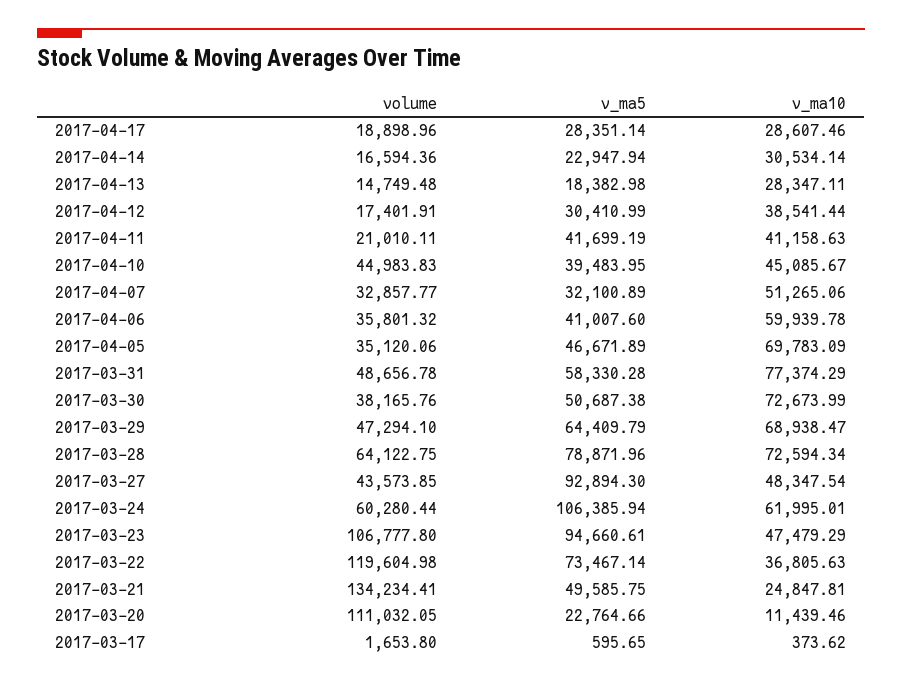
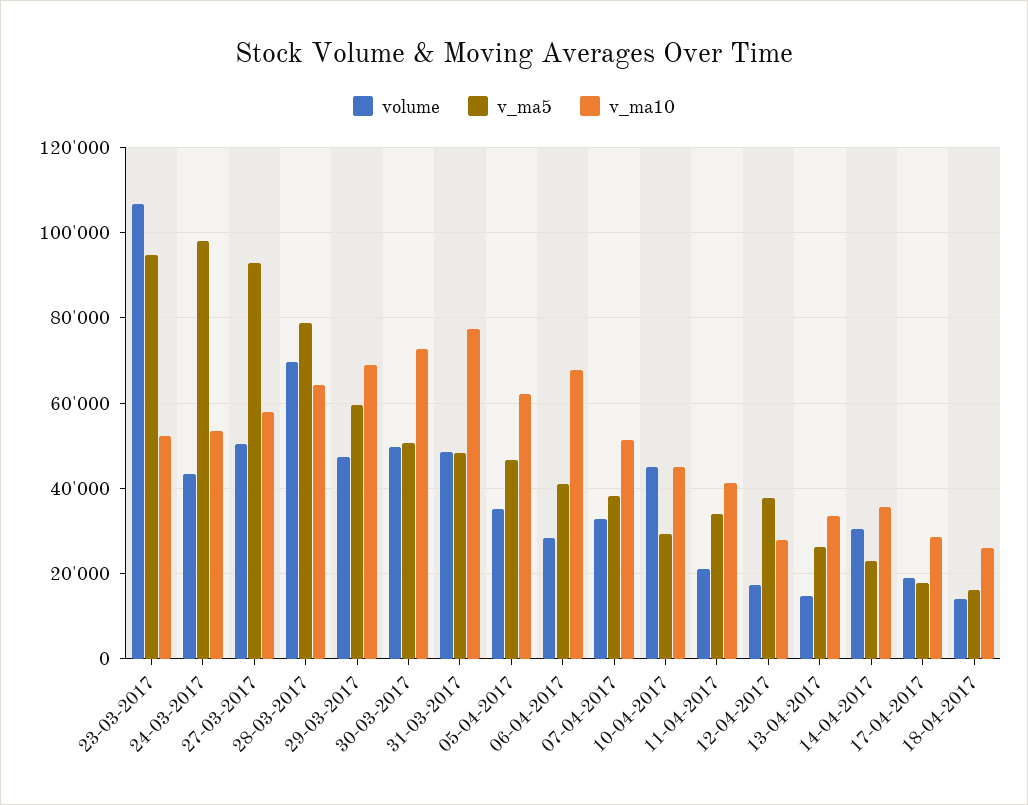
v_ma5, 2017-04-17: 28351.14 -> 18000
volume, 2017-04-14: 16594.36 -> 30000
v_ma10, 2017-04-14: 30534.14 -> 36000
v_ma5, 2017-04-13: 18382.98 -> 26000
v_ma10, 2017-04-13: 28347.11 -> 34000
v_ma5, 2017-04-12: 30410.99 -> 38000
v_ma10, 2017-04-12: 38541.44 -> 28000
v_ma5, 2017-04-11: 41699.19 -> 34000
v_ma5, 2017-04-10: 39483.95 -> 30000
v_ma5, 2017-04-07: 32100.89 -> 38000
volume, 2017-04-06: 35801.32 -> 28000
v_ma10, 2017-04-06: 59939.78 -> 68000
v_ma10, 2017-04-05: 69783.09 -> 62000
v_ma5, 2017-03-31: 58330.28 -> 48000
volume, 2017-03-30: 38165.76 -> 50000
v_ma5, 2017-03-29: 64409.79 -> 60000
volume, 2017-03-28: 64122.75 -> 70000
v_ma10, 2017-03-28: 72594.34 -> 64000
volume, 2017-03-27: 43573.85 -> 50000
v_ma10, 2017-03-27: 48347.54 -> 58000
volume, 2017-03-24: 60280.44 -> 44000
v_ma5, 2017-03-24: 106385.94 -> 98000
v_ma10, 2017-03-24: 61995.01 -> 54000
v_ma10, 2017-03-23: 47479.29 -> 52000
volume, 2017-03-22: 119604.98 -> none
v_ma5, 2017-03-22: 73467.14 -> none
v_ma10, 2017-03-22: 36805.63 -> none
volume, 2017-03-21: 134234.41 -> none
v_ma5, 2017-03-21: 49585.75 -> none
v_ma10, 2017-03-21: 24847.81 -> none
volume, 2017-03-20: 111032.05 -> none
v_ma5, 2017-03-20: 22764.66 -> none
v_ma10, 2017-03-20: 11439.46 -> none
volume, 2017-03-17: 1653.8 -> none
v_ma5, 2017-03-17: 595.65 -> none
v_ma10, 2017-03-17: 373.62 -> none
volume, 18-04-2017: none -> 14000
v_ma5, 18-04-2017: none -> 16000
v_ma10, 18-04-2017: none -> 26000

